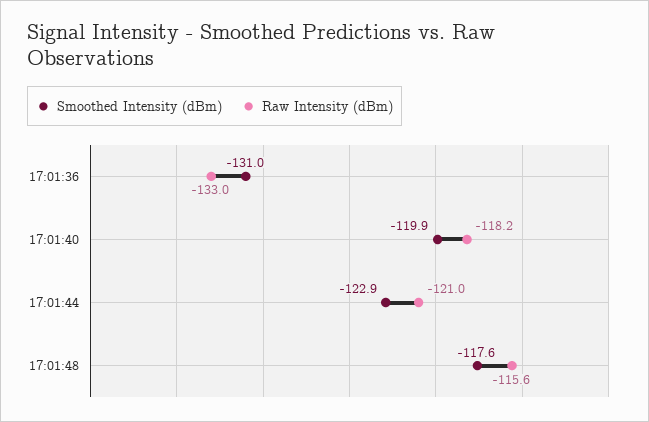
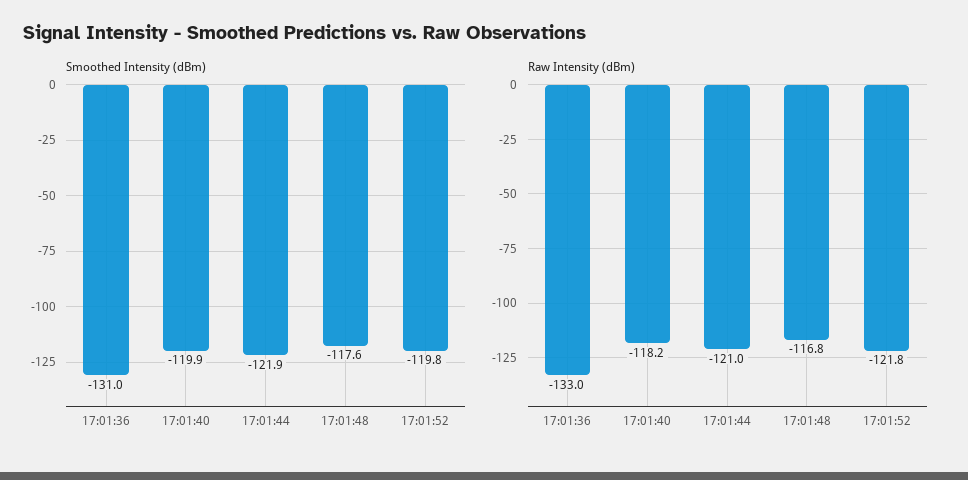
Smoothed Intensity (dBm), 17:01:44: -122.9 -> -121.9
Raw Intensity (dBm), 17:01:48: -115.6 -> -116.8
Smoothed Intensity (dBm), 17:01:52: none -> -119.8
Raw Intensity (dBm), 17:01:52: none -> -121.8

